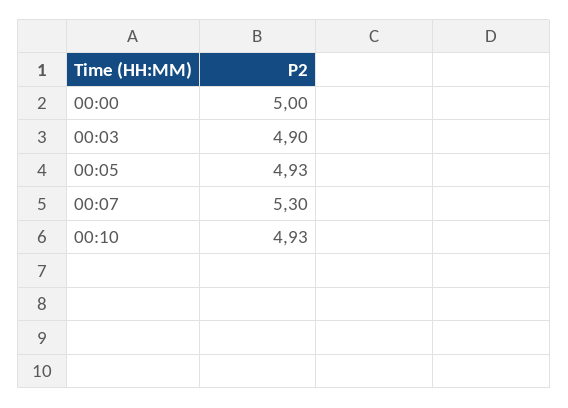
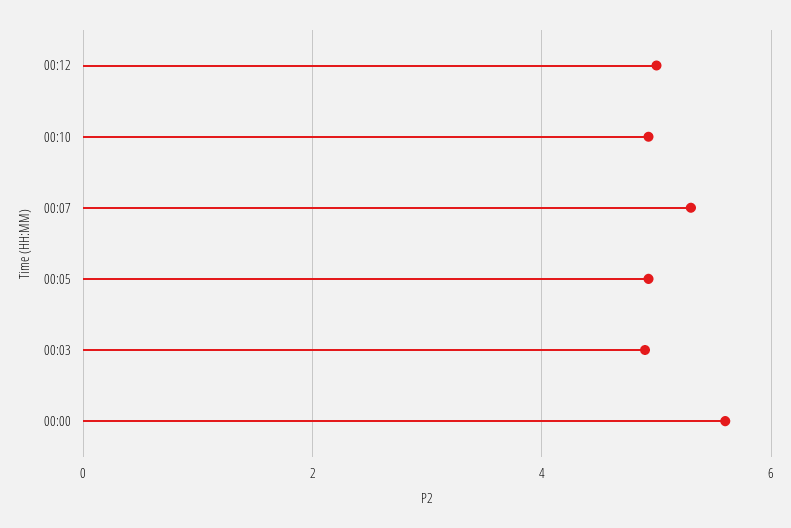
00:00: 5 -> 5.6
00:12: none -> 5

